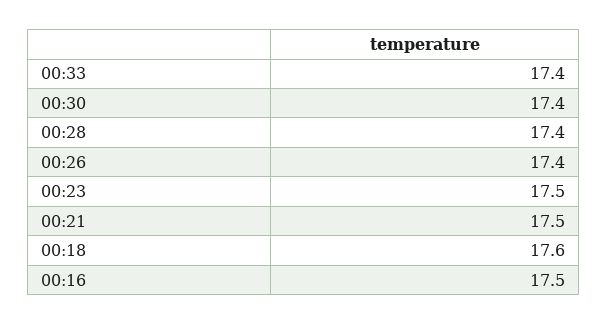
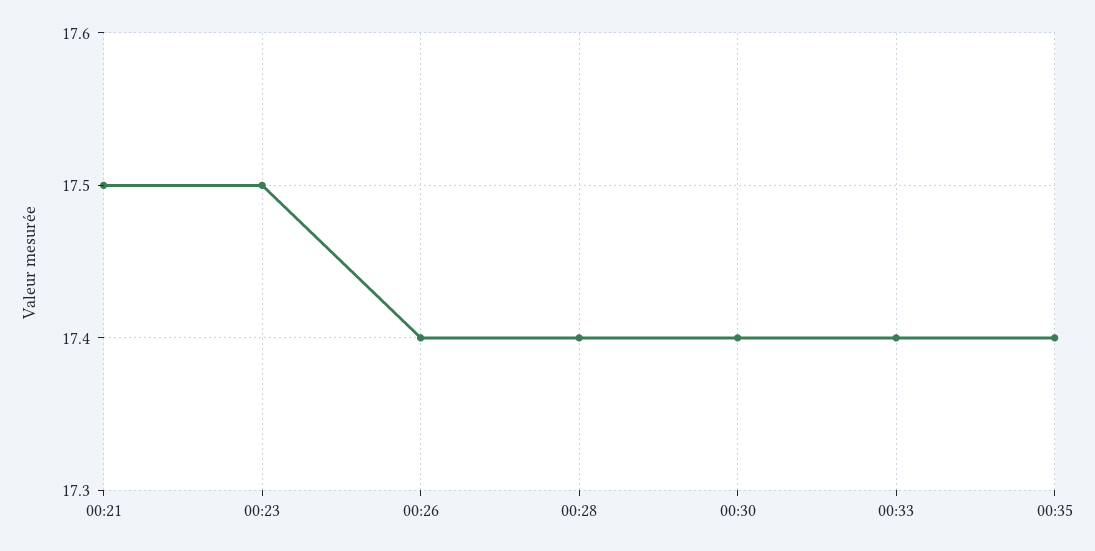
00:18: 17.6 -> none
00:16: 17.5 -> none
00:35: none -> 17.4

